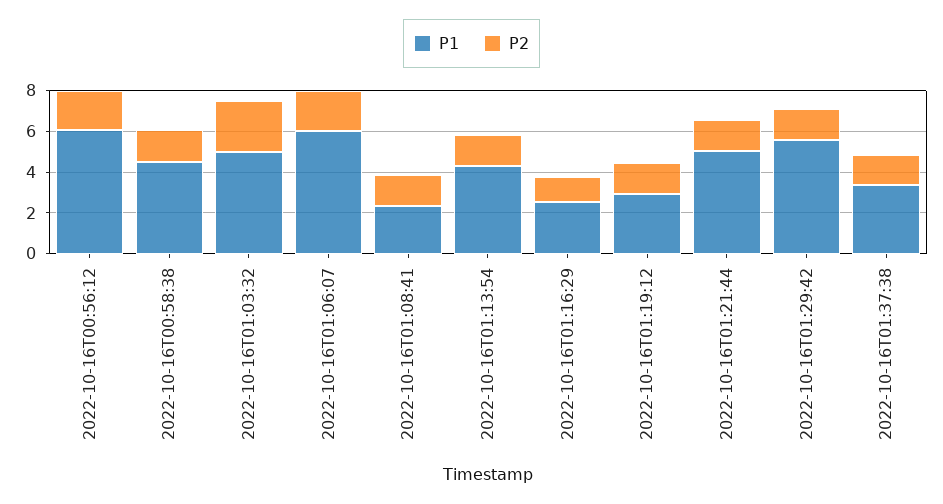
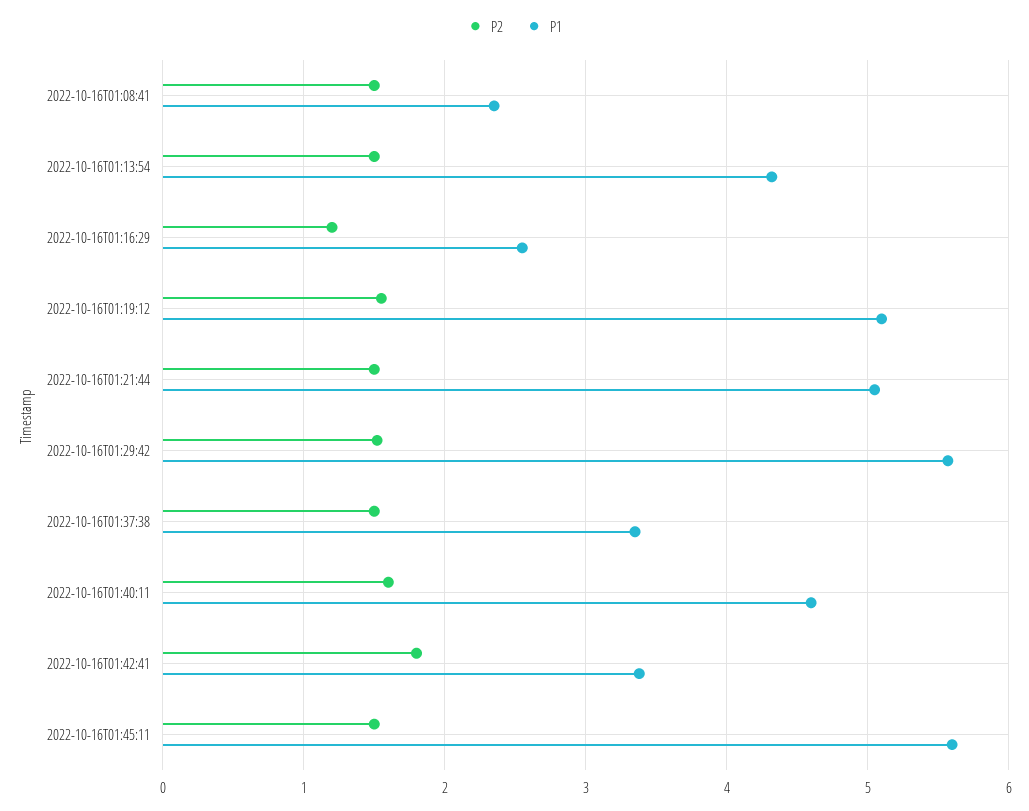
P1, 2022-10-16T00:56:12: 6 -> none
P2, 2022-10-16T00:56:12: 2 -> none
P1, 2022-10-16T00:58:38: 4.5 -> none
P2, 2022-10-16T00:58:38: 1.5 -> none
P1, 2022-10-16T01:03:32: 5 -> none
P2, 2022-10-16T01:03:32: 2.5 -> none
P1, 2022-10-16T01:06:07: 6 -> none
P2, 2022-10-16T01:06:07: 2 -> none
P1, 2022-10-16T01:19:12: 3 -> 5.1
P2, 2022-10-16T01:40:11: none -> 1.6
P1, 2022-10-16T01:40:11: none -> 4.6
P2, 2022-10-16T01:42:41: none -> 1.8
P1, 2022-10-16T01:42:41: none -> 3.4
P2, 2022-10-16T01:45:11: none -> 1.5
P1, 2022-10-16T01:45:11: none -> 5.6

